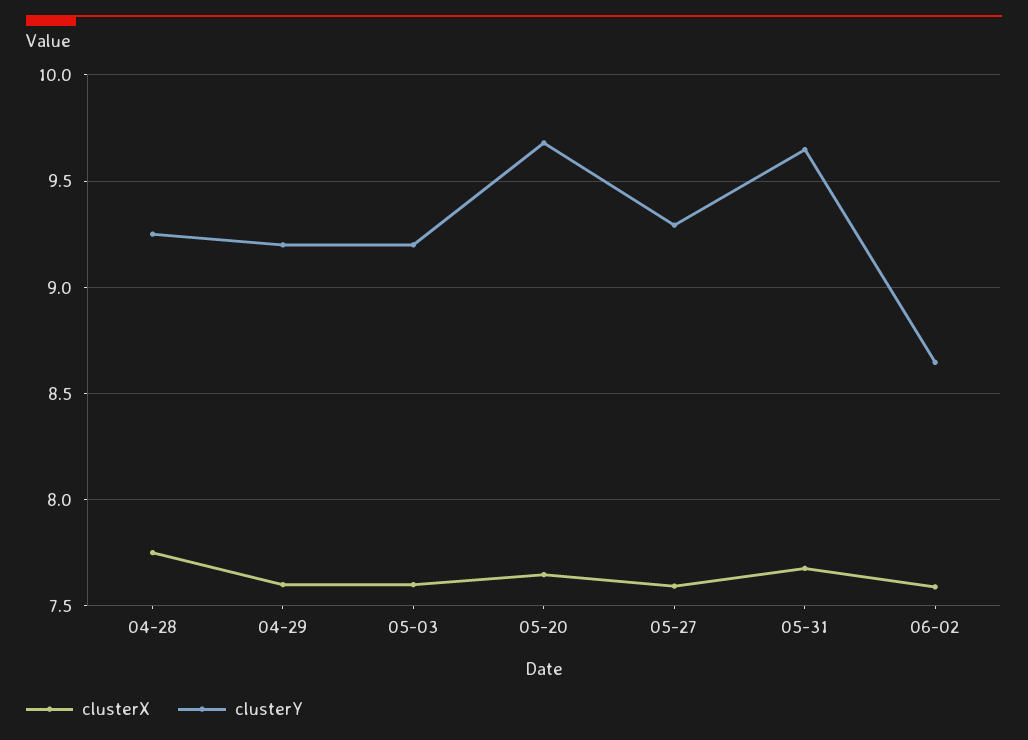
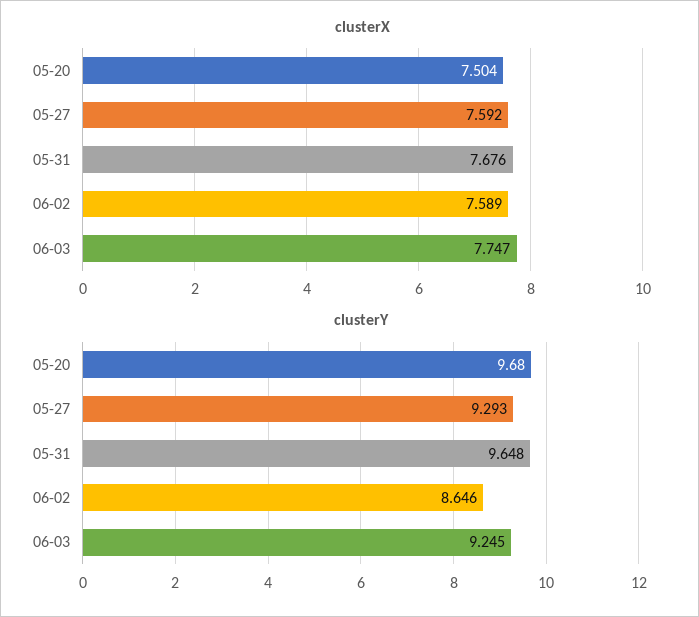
clusterX, 04-28: 7.75 -> none
clusterY, 04-28: 9.25 -> none
clusterX, 04-29: 7.6 -> none
clusterY, 04-29: 9.2 -> none
clusterX, 05-03: 7.6 -> none
clusterY, 05-03: 9.2 -> none
clusterX, 05-20: 7.65 -> 7.504
clusterX, 06-03: none -> 7.747
clusterY, 06-03: none -> 9.245

